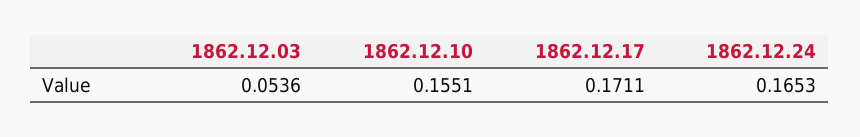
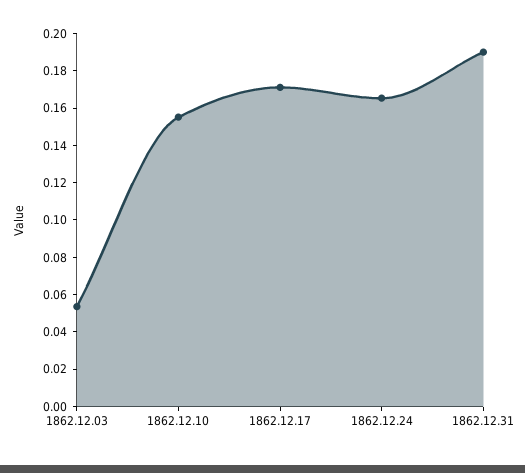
1862.12.31: none -> 0.19

